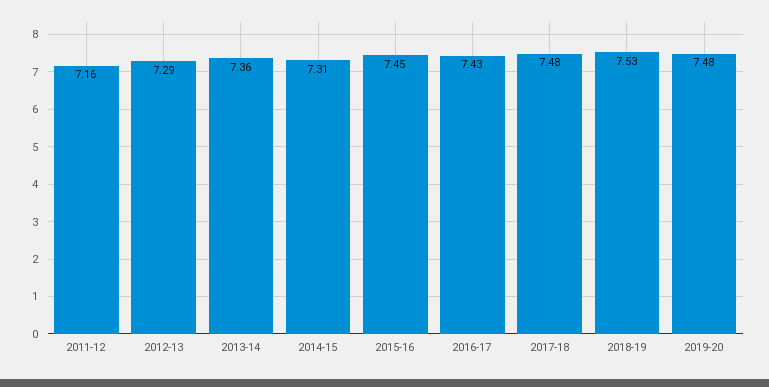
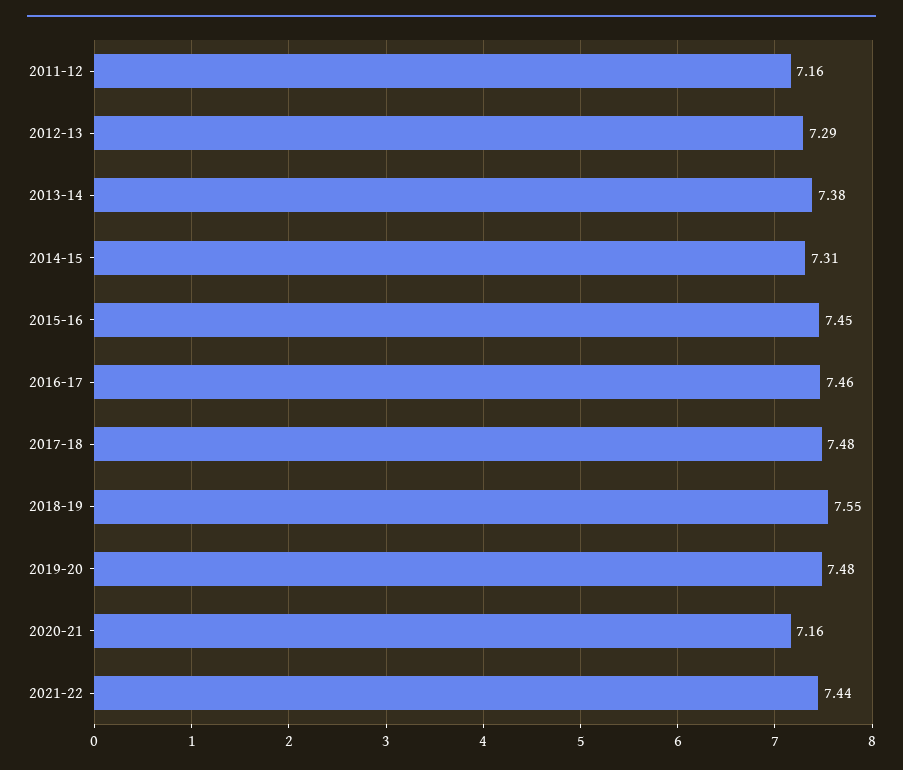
2013-14: 7.36 -> 7.38
2016-17: 7.43 -> 7.46
2018-19: 7.53 -> 7.55
2020-21: none -> 7.16
2021-22: none -> 7.44

